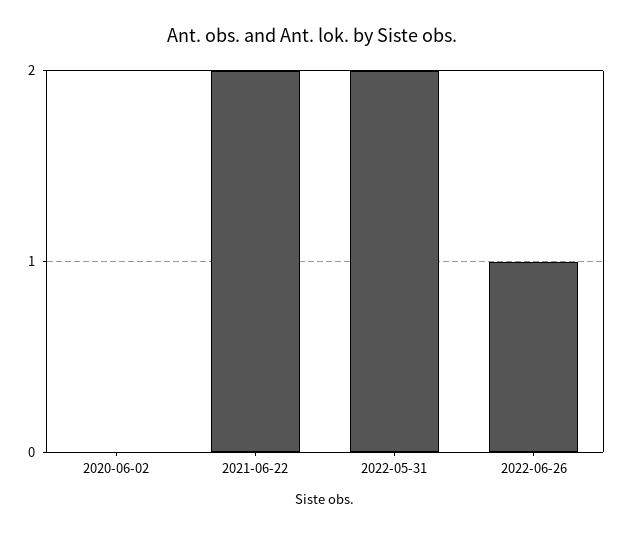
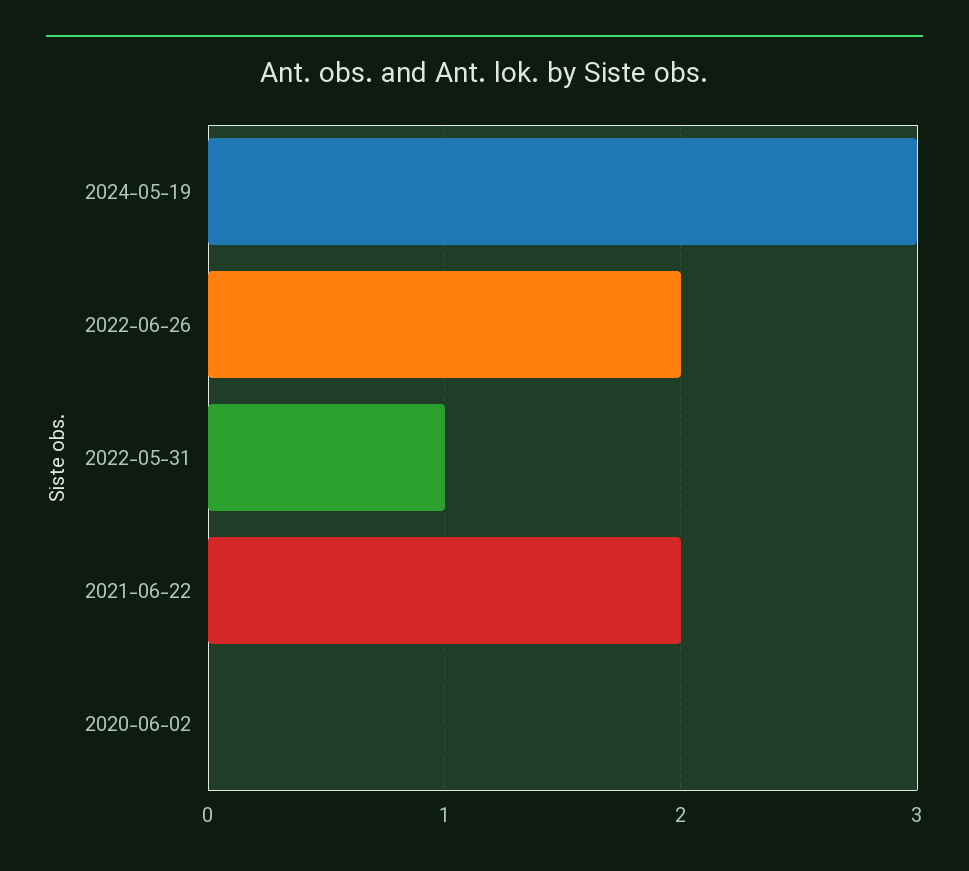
2022-05-31: 2 -> 1
2022-06-26: 1 -> 2
2024-05-19: none -> 3

